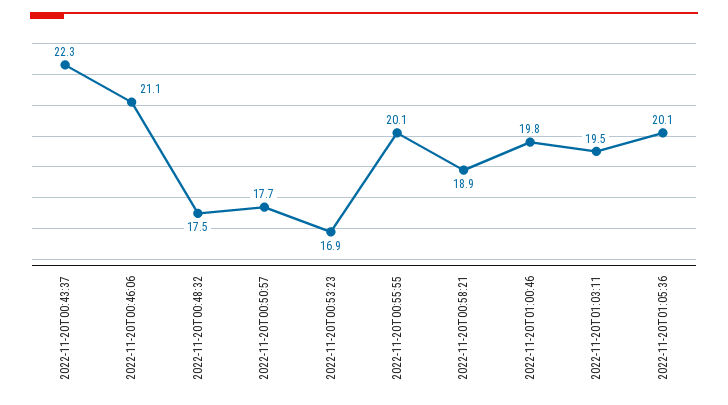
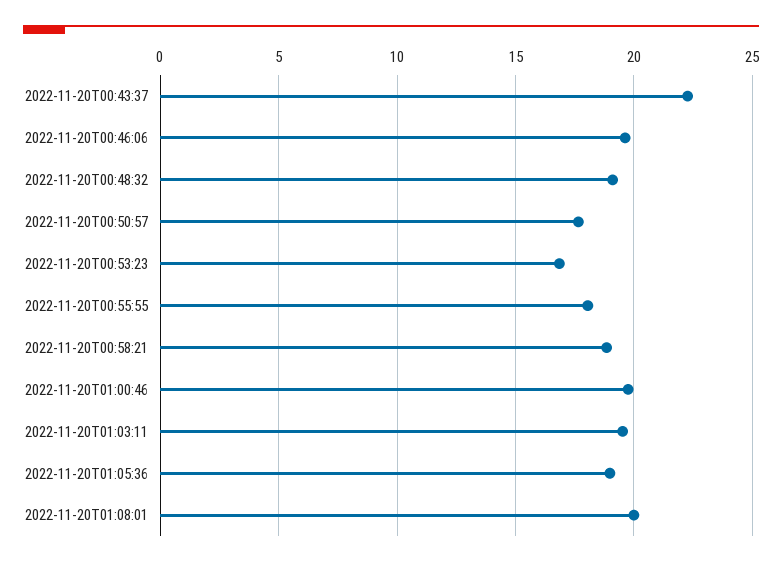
2022-11-20T00:46:06: 21.1 -> 19.5
2022-11-20T00:48:32: 17.5 -> 19
2022-11-20T00:55:55: 20.1 -> 18
2022-11-20T01:05:36: 20.1 -> 19
2022-11-20T01:08:01: none -> 20

